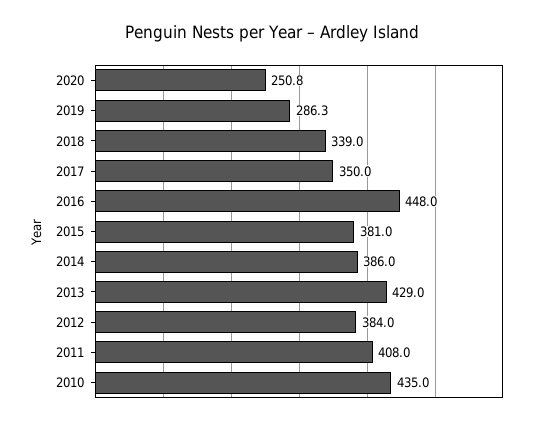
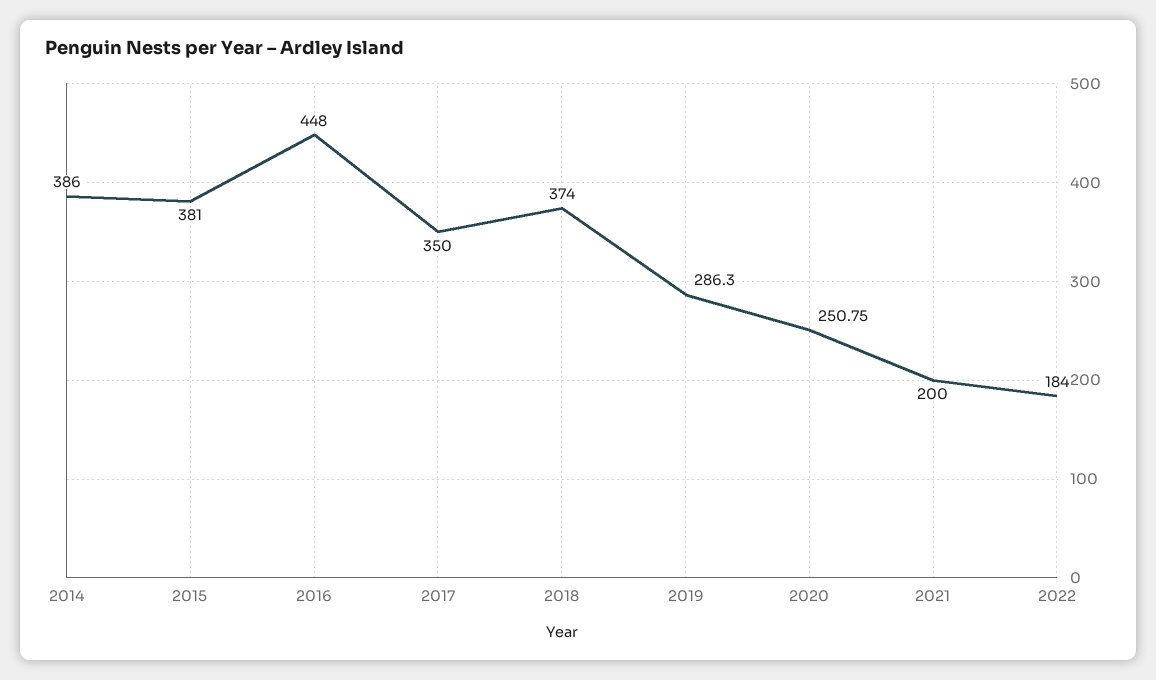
2018: 339 -> 374
2013: 429 -> none
2012: 384 -> none
2011: 408 -> none
2010: 435 -> none
2021: none -> 200
2022: none -> 184

